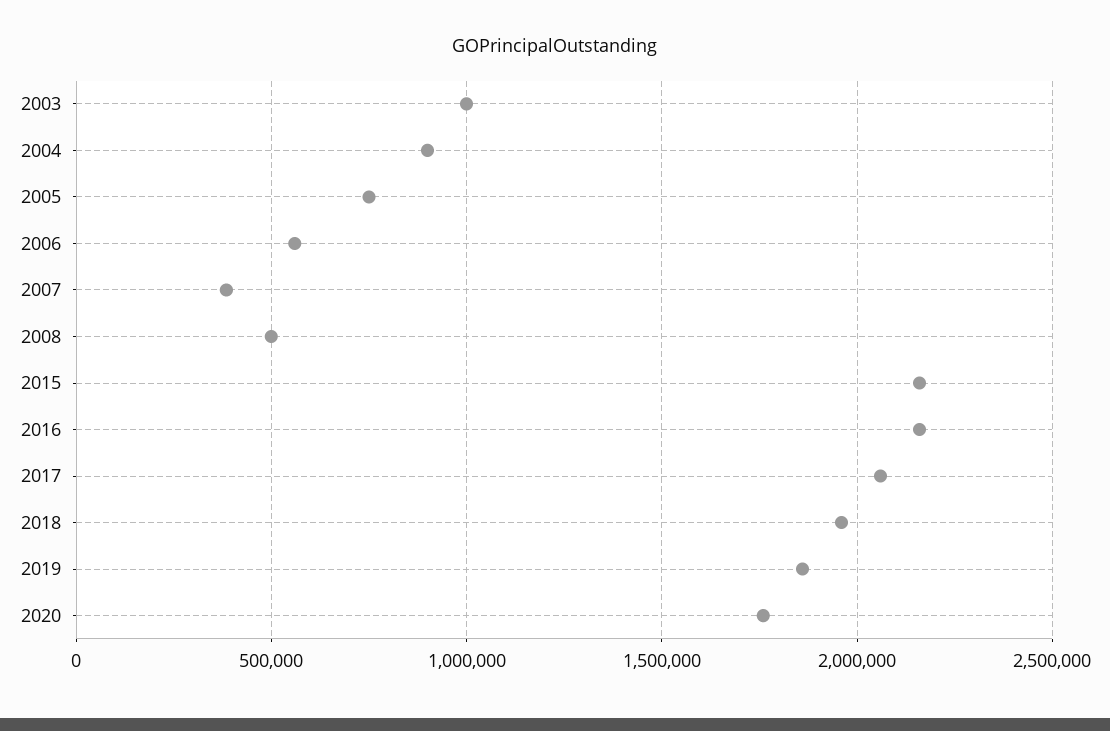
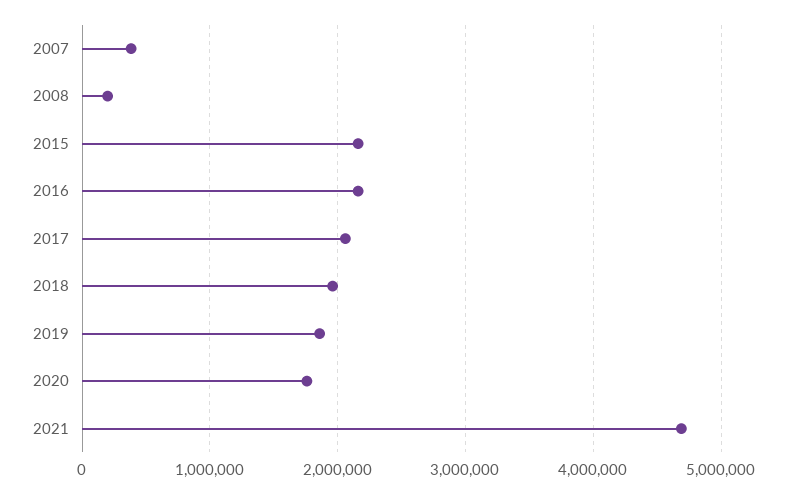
2003: 1000000 -> none
2004: 900000 -> none
2005: 750000 -> none
2006: 550000 -> none
2008: 500000 -> 200000
2021: none -> 4700000

